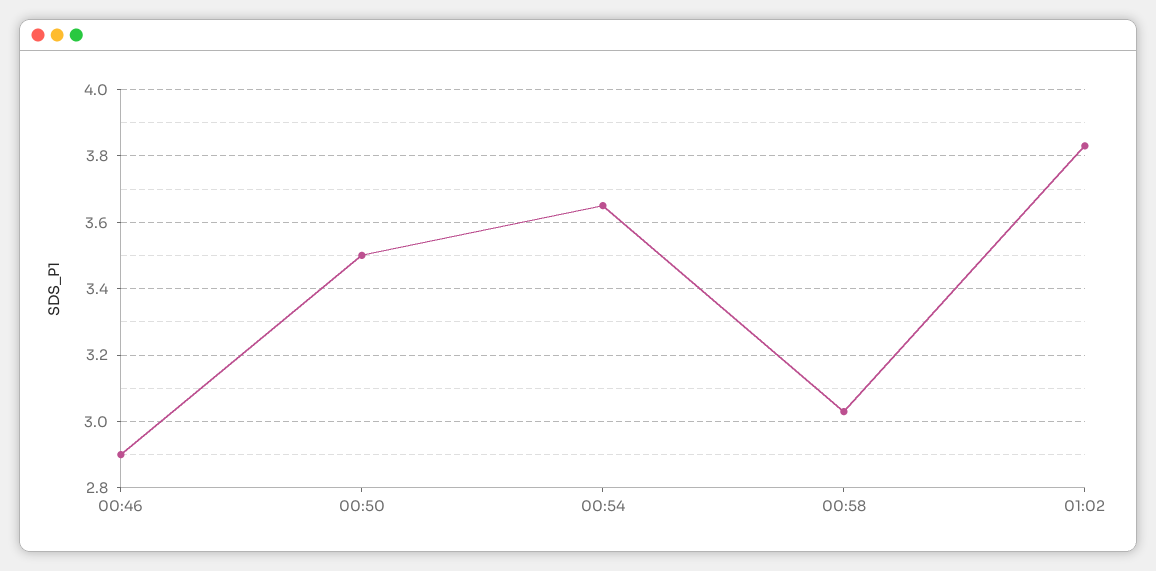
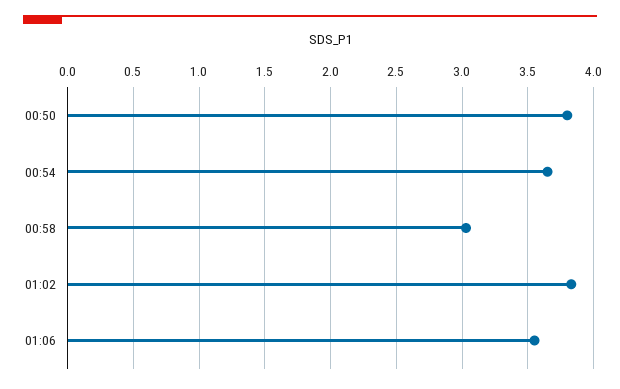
00:46: 2.9 -> none
00:50: 3.5 -> 3.8
01:06: none -> 3.55

